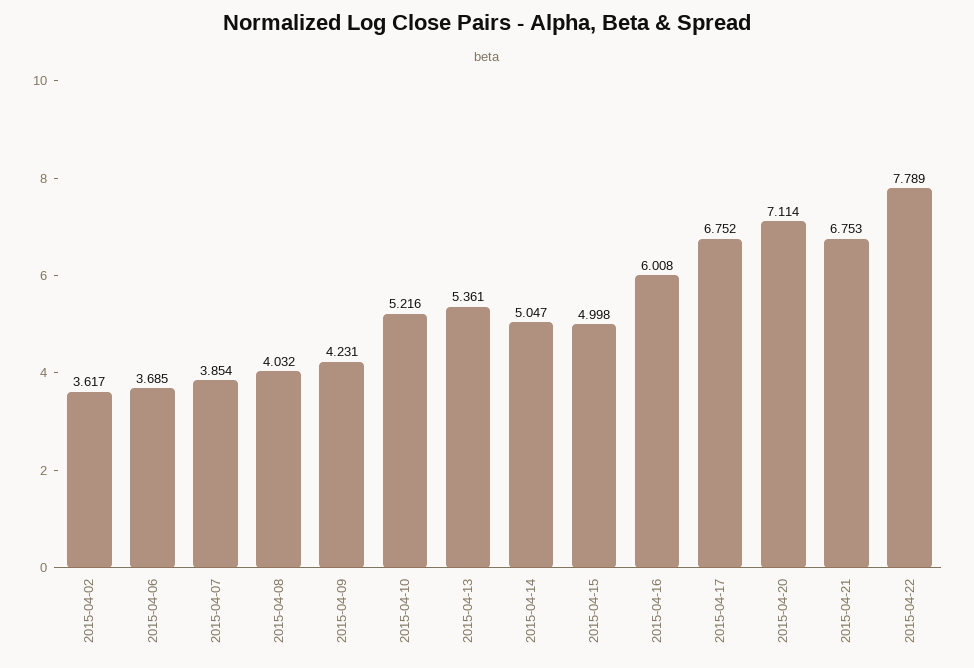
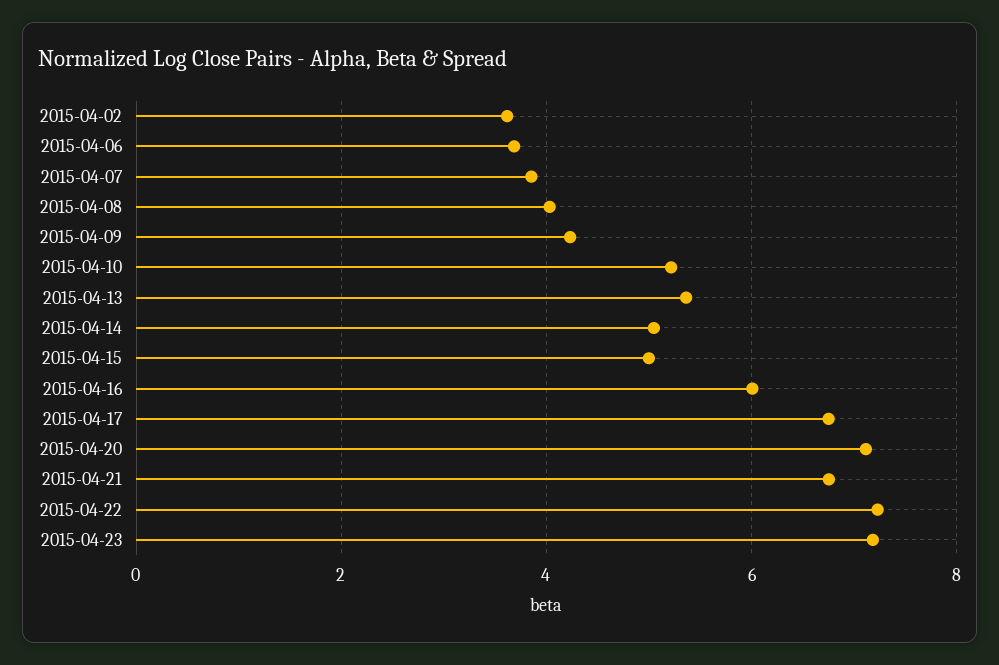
2015-04-22: 7.789 -> 7.2
2015-04-23: none -> 7.2

